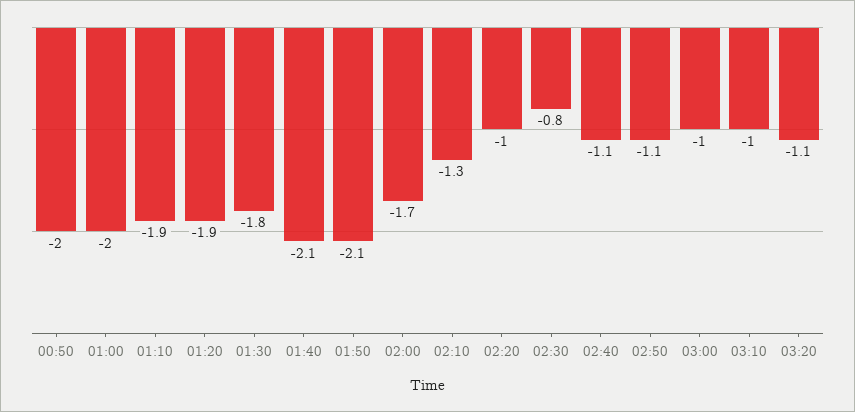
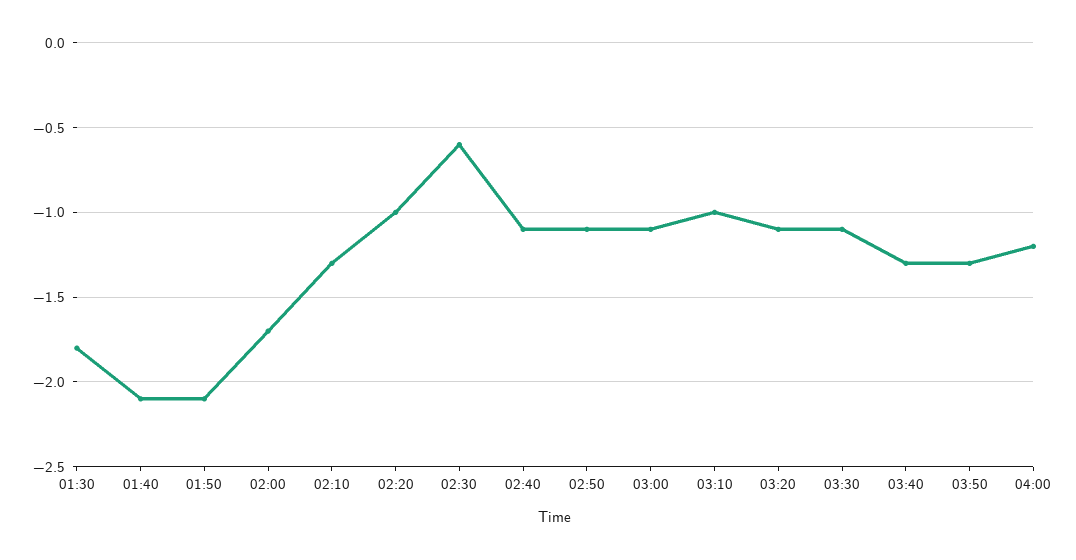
00:50: -2 -> none
01:00: -2 -> none
01:10: -1.9 -> none
01:20: -1.9 -> none
02:30: -0.8 -> -0.6
03:00: -1 -> -1.1
03:30: none -> -1.1
03:40: none -> -1.3
03:50: none -> -1.3
04:00: none -> -1.2

